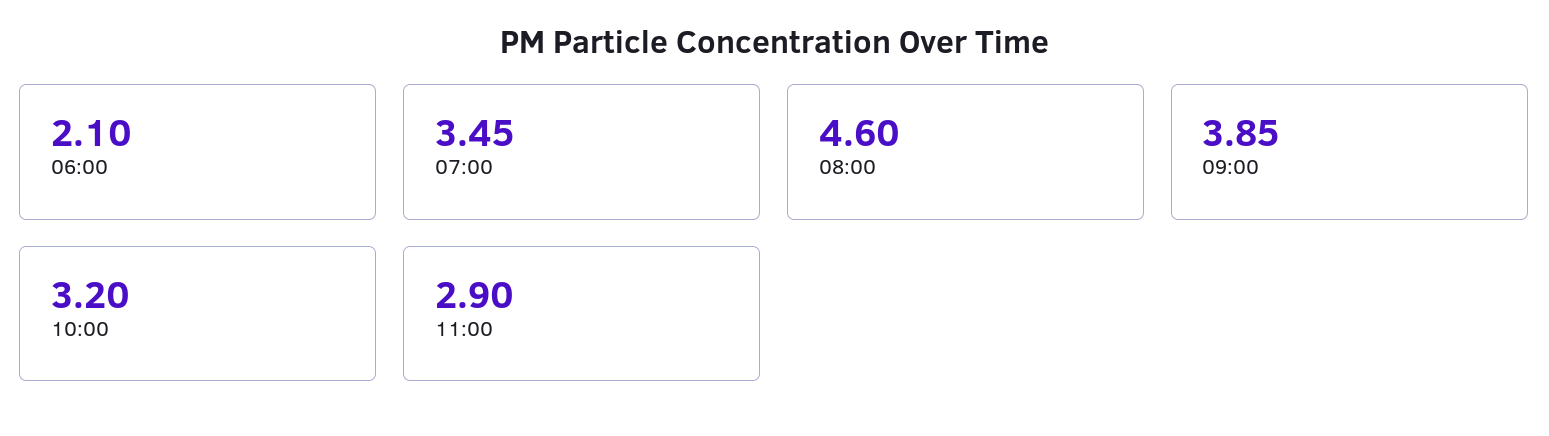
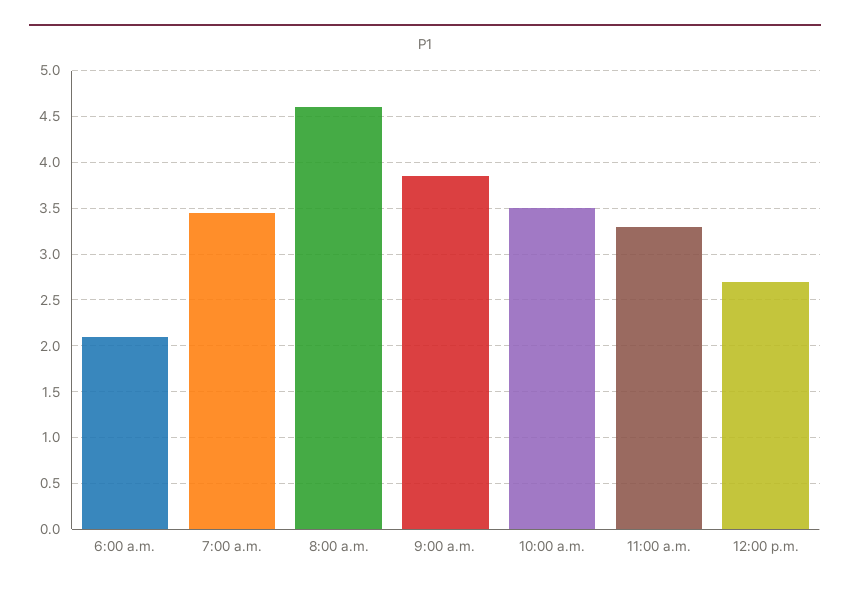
10:00: 3.2 -> 3.5
11:00: 2.9 -> 3.3
12:00 p.m.: none -> 2.7

